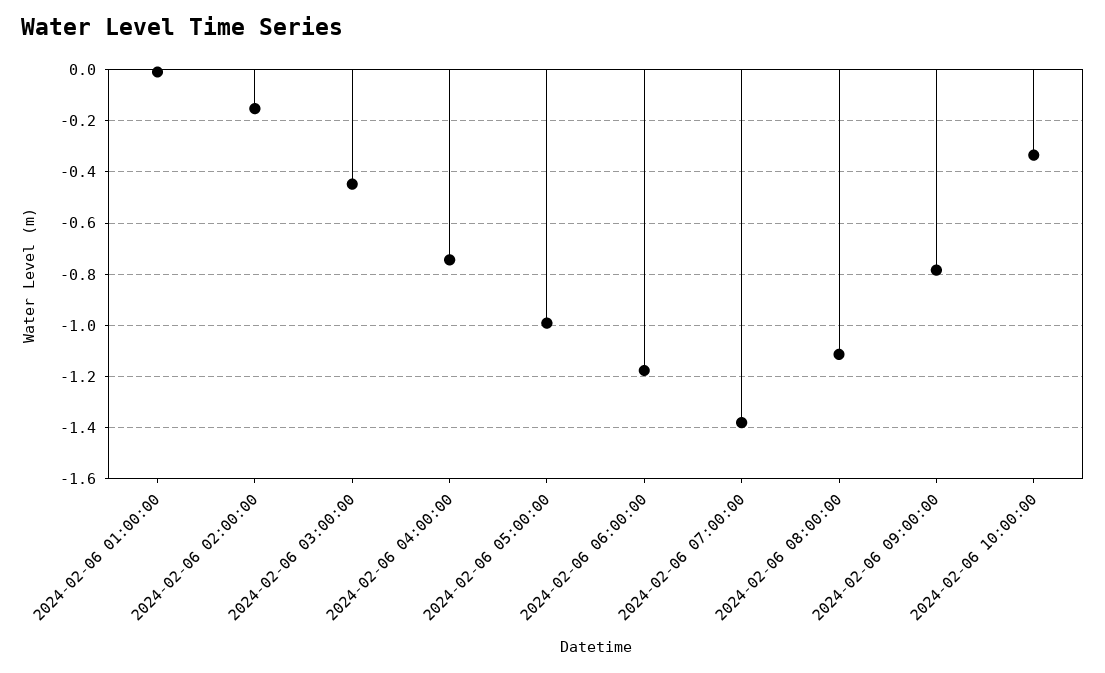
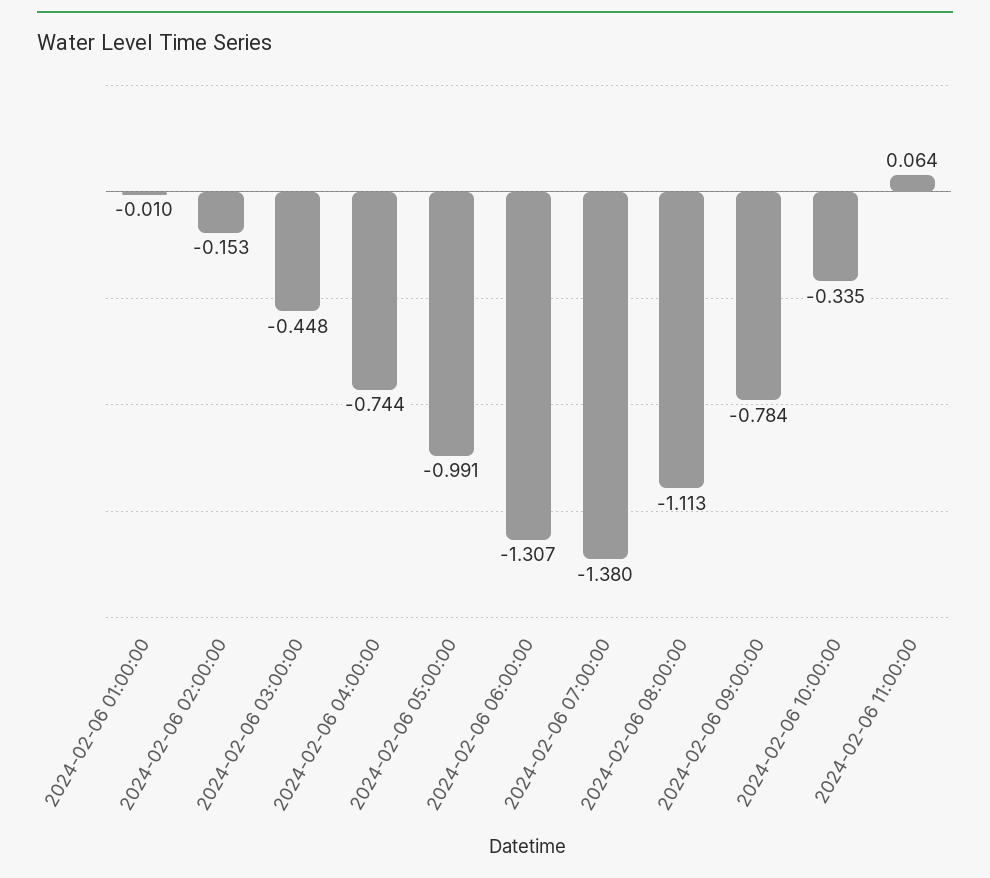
2024-02-06 06:00:00: -1.175 -> -1.307
2024-02-06 11:00:00: none -> 0.064

